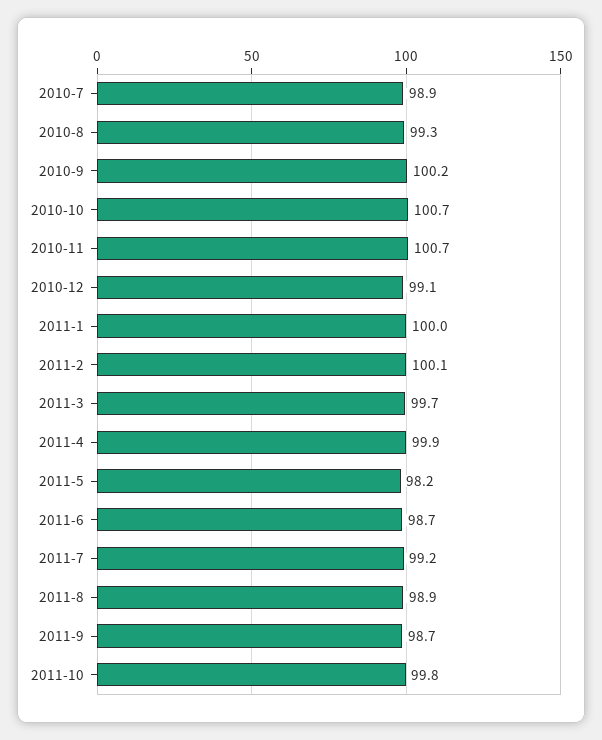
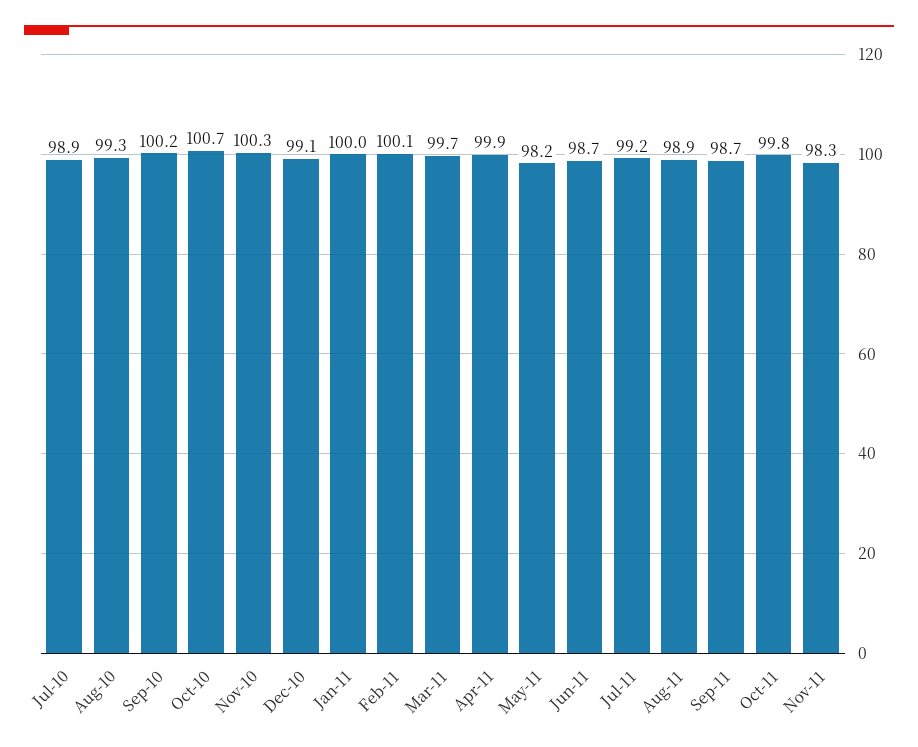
2010-11: 100.7 -> 100.3
Nov-11: none -> 98.3

